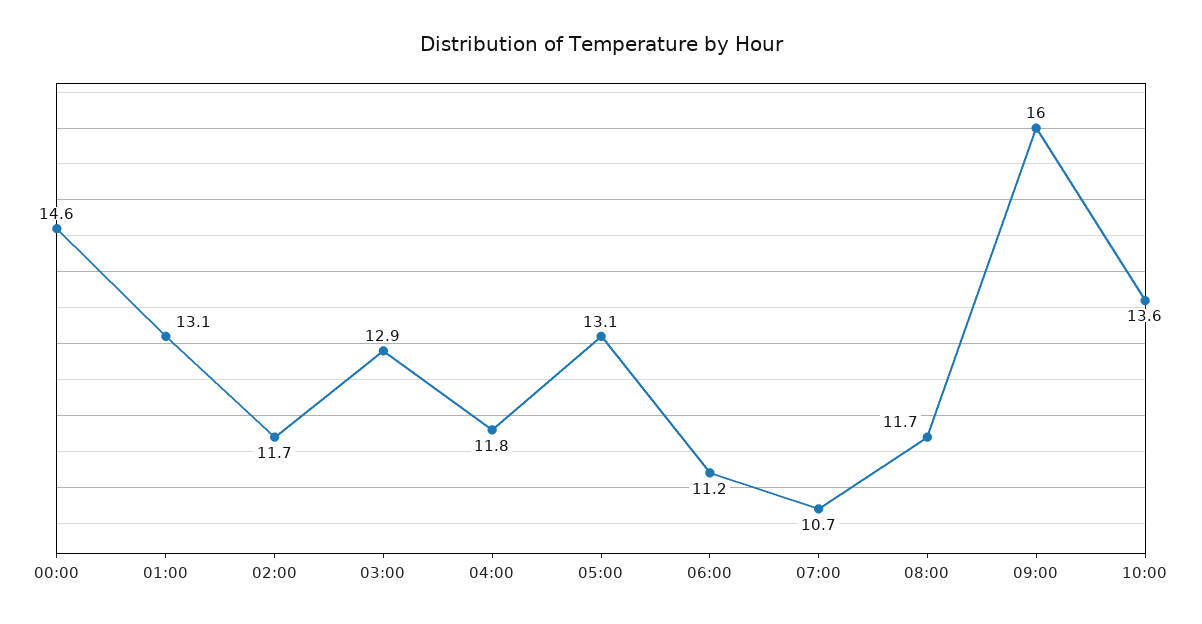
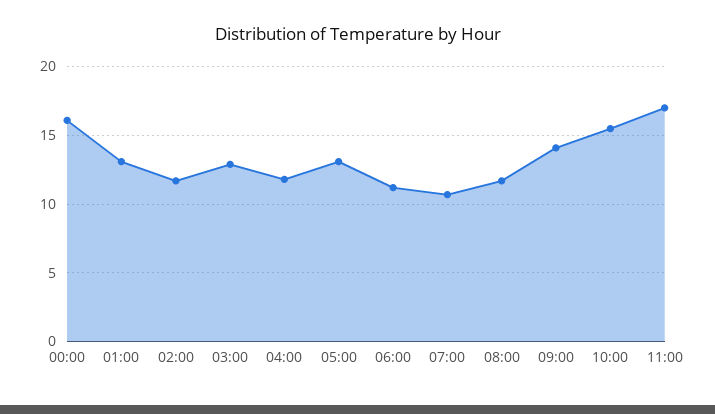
00:00: 14.6 -> 16
09:00: 16 -> 14
10:00: 13.6 -> 15.5
11:00: none -> 17

